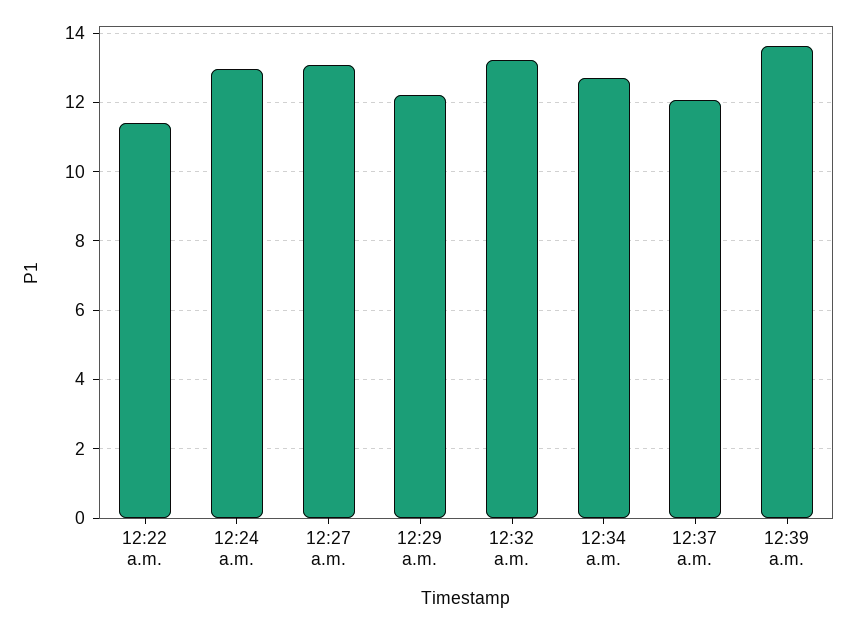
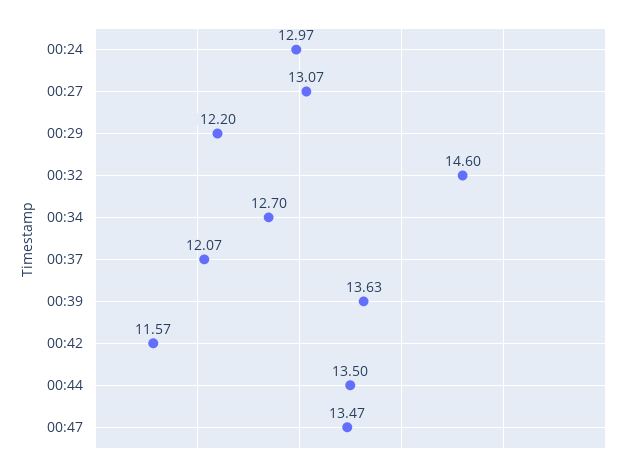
12:22 a.m.: 11.4 -> none
12:32 a.m.: 13.2 -> 14.6
00:42: none -> 11.57
00:44: none -> 13.5
00:47: none -> 13.47

